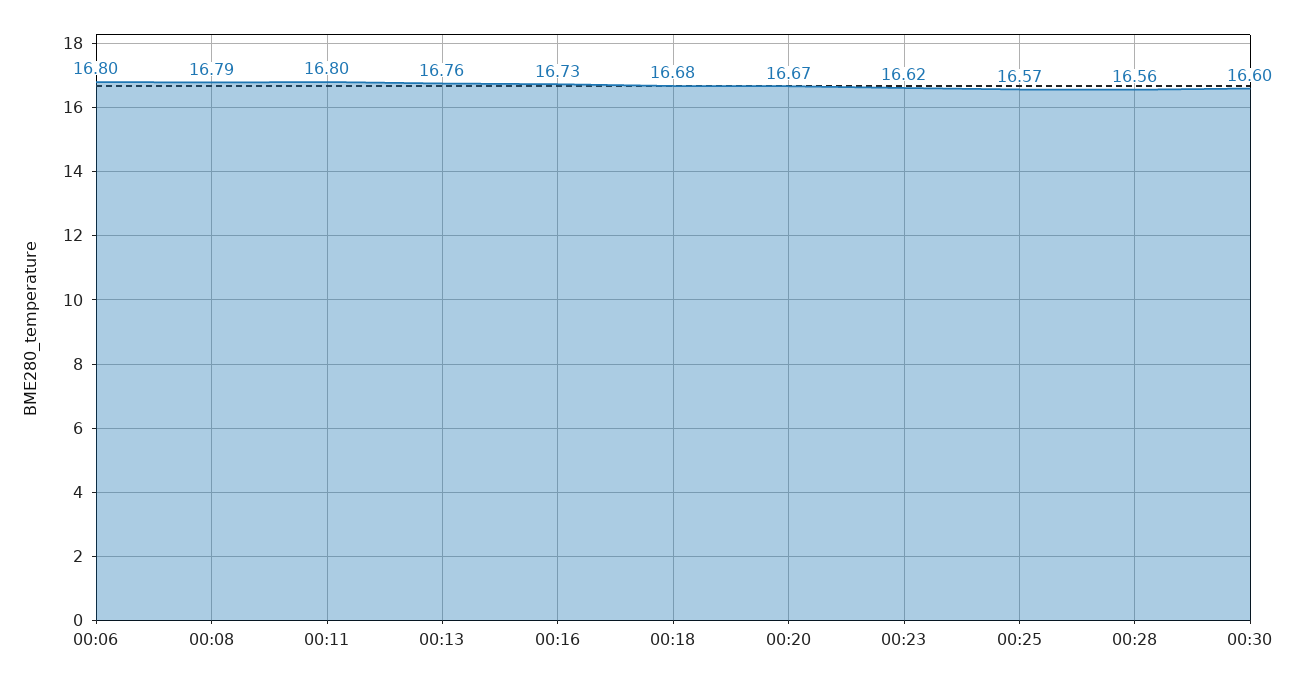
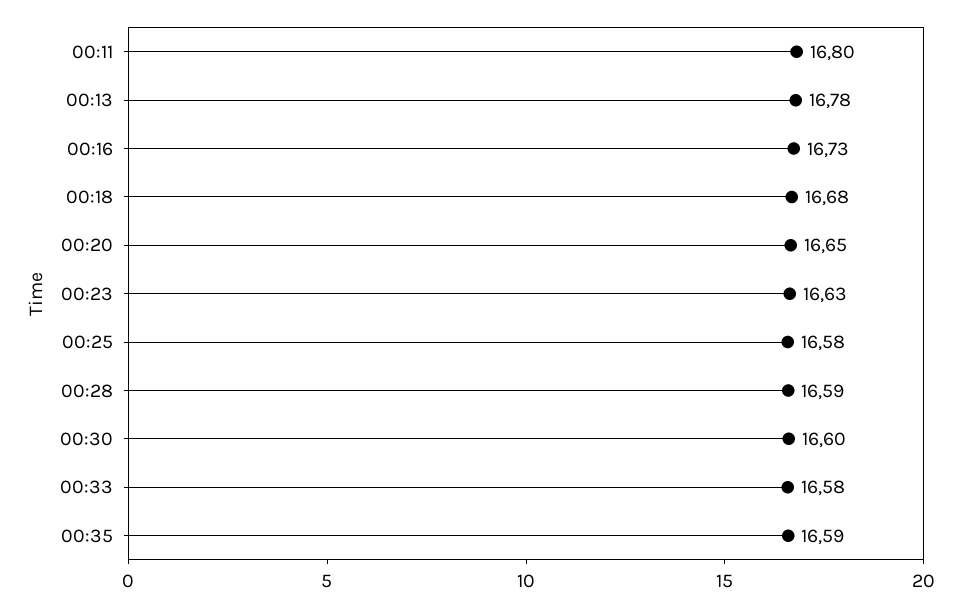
00:06: 16.8 -> none
00:08: 16.79 -> none
00:13: 16.76 -> 16.78
00:20: 16.67 -> 16.65
00:23: 16.62 -> 16.63
00:25: 16.57 -> 16.58
00:28: 16.56 -> 16.59
00:33: none -> 16.58
00:35: none -> 16.59

